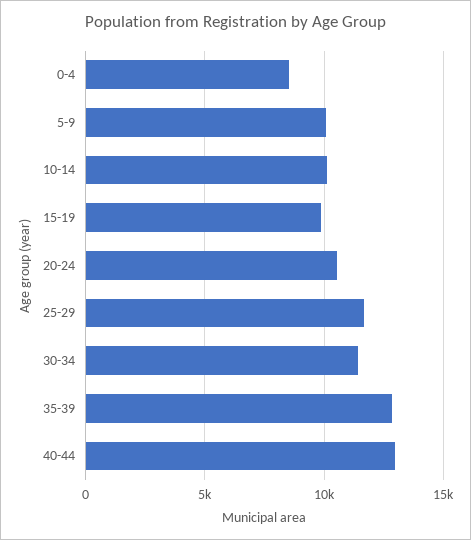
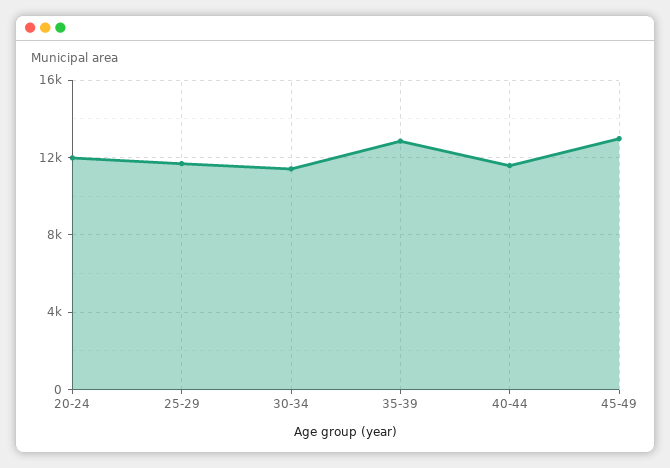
0-4: 8500 -> none
5-9: 10000 -> none
10-14: 10000 -> none
15-19: 10000 -> none
20-24: 10500 -> 12000
40-44: 13000 -> 11500
45-49: none -> 13000

